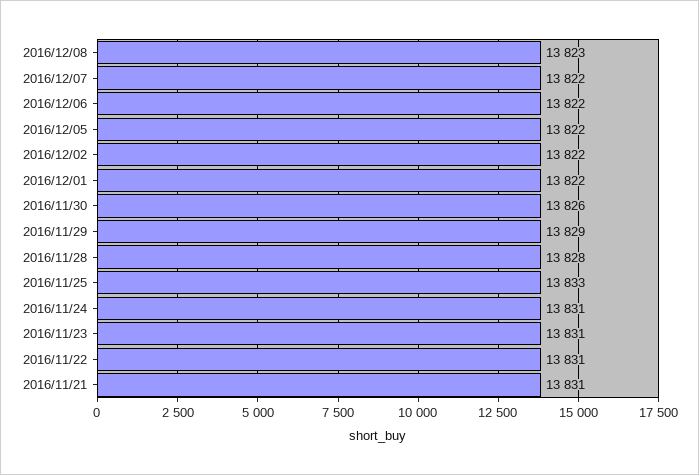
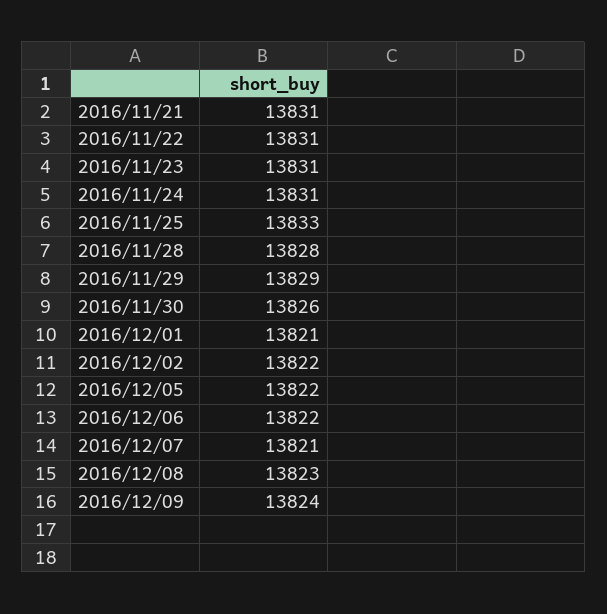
2016/12/07: 13822 -> 13821
2016/12/01: 13822 -> 13821
2016/12/09: none -> 13824

